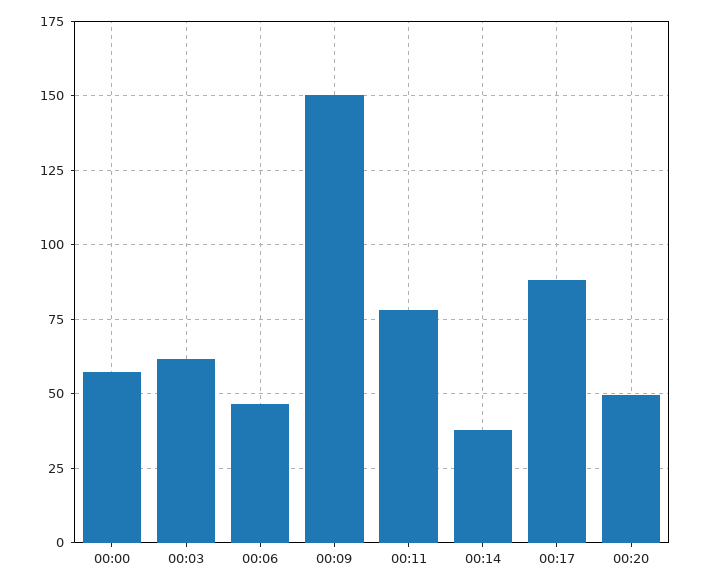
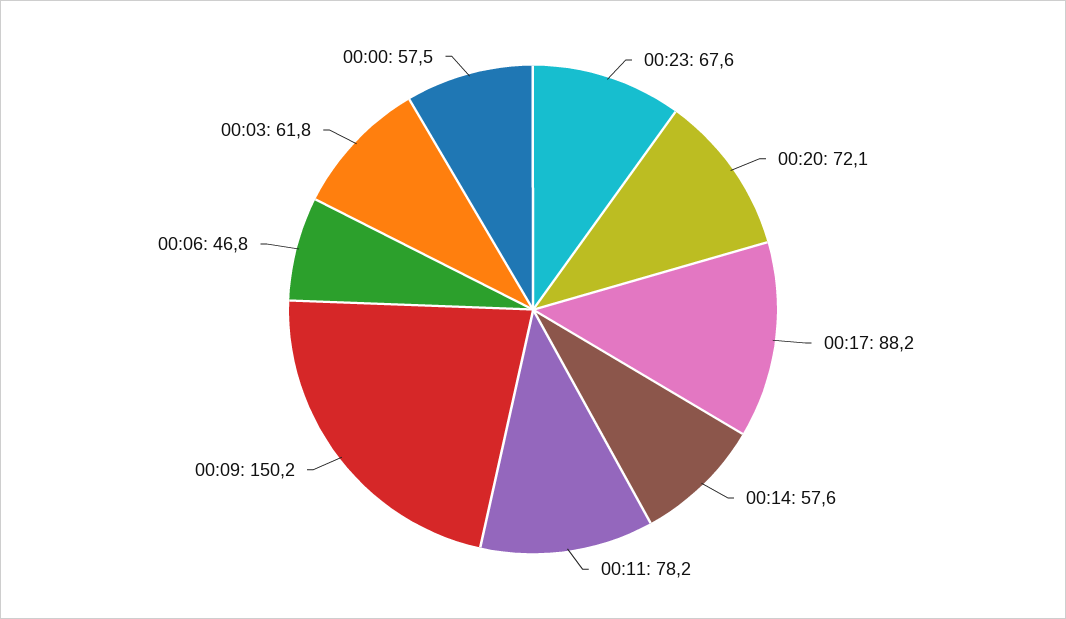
00:14: 37.5 -> 57.6
00:20: 50 -> 72.1
00:23: none -> 67.6

